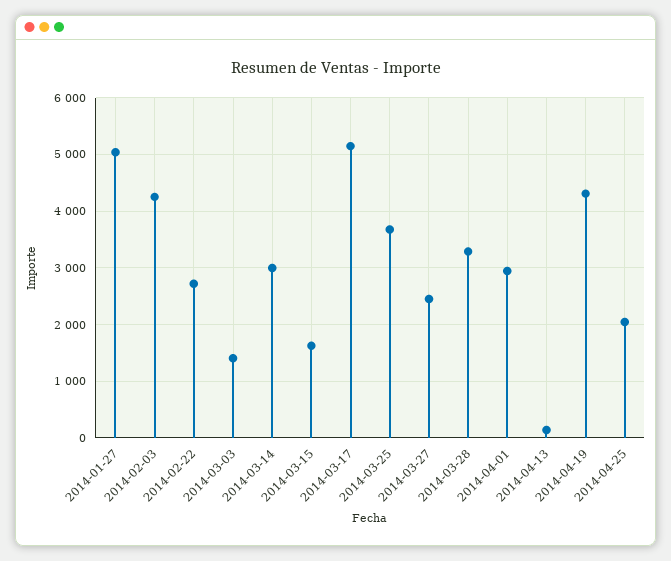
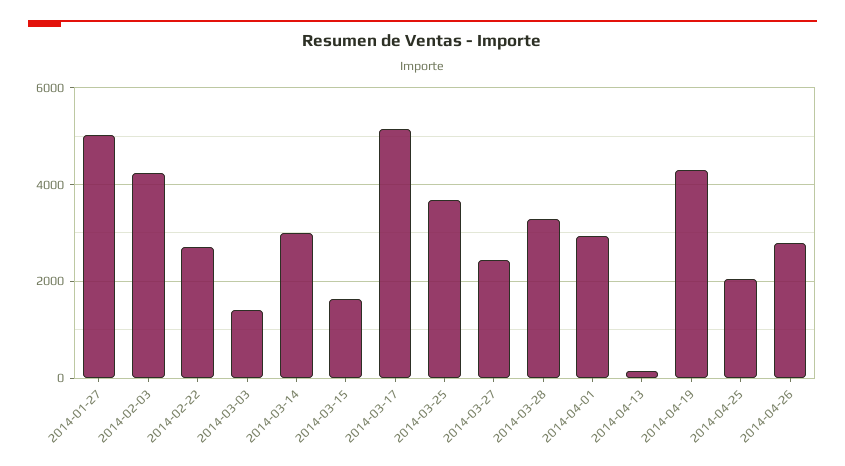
2014-04-26: none -> 2800

